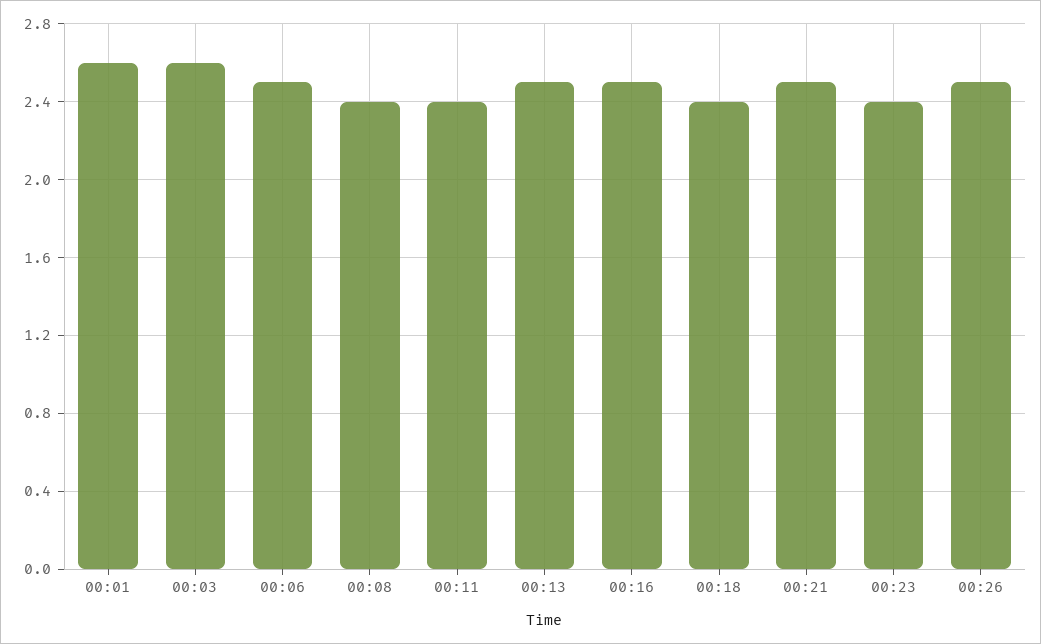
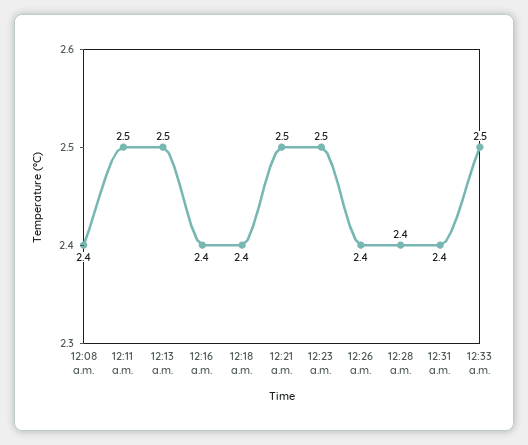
00:01: 2.6 -> none
00:03: 2.6 -> none
00:06: 2.5 -> none
00:11: 2.4 -> 2.5
00:16: 2.5 -> 2.4
00:23: 2.4 -> 2.5
00:26: 2.5 -> 2.4
12:28 a.m.: none -> 2.4
12:31 a.m.: none -> 2.4
12:33 a.m.: none -> 2.5

